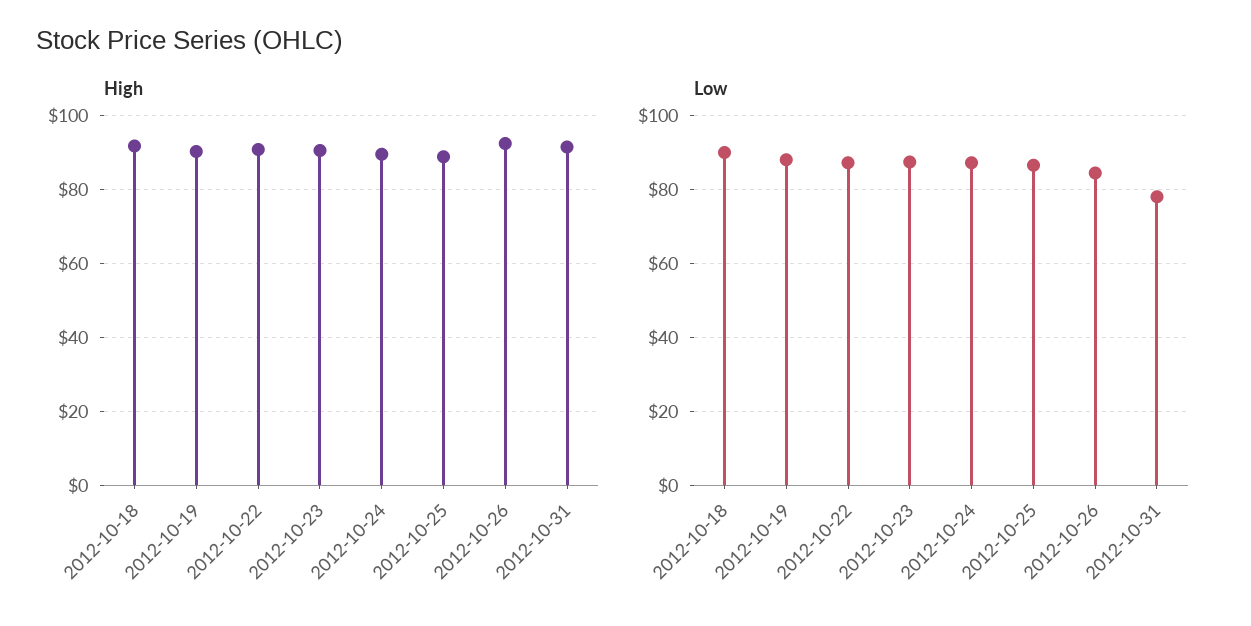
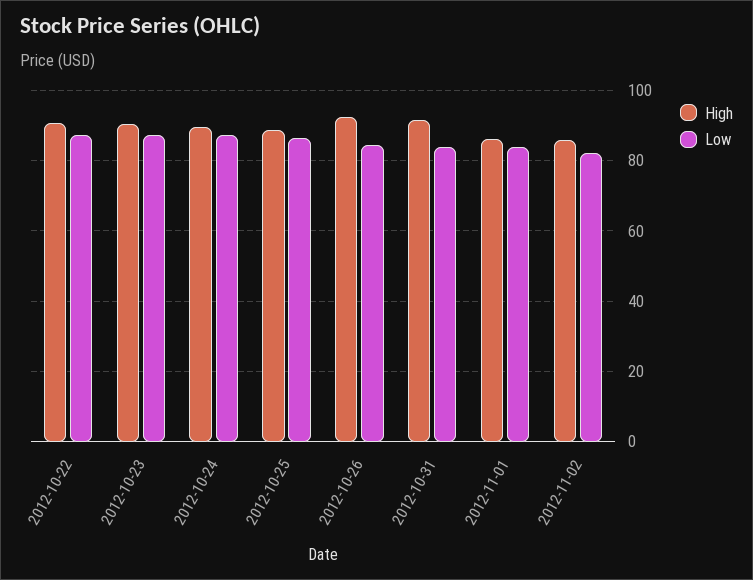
High, 2012-10-18: 92 -> none
High, 2012-10-19: 90 -> none
Low, 2012-10-18: 90 -> none
Low, 2012-10-19: 88 -> none
Low, 2012-10-31: 78 -> 84
High, 2012-11-01: none -> 86
Low, 2012-11-01: none -> 84
High, 2012-11-02: none -> 86
Low, 2012-11-02: none -> 82

